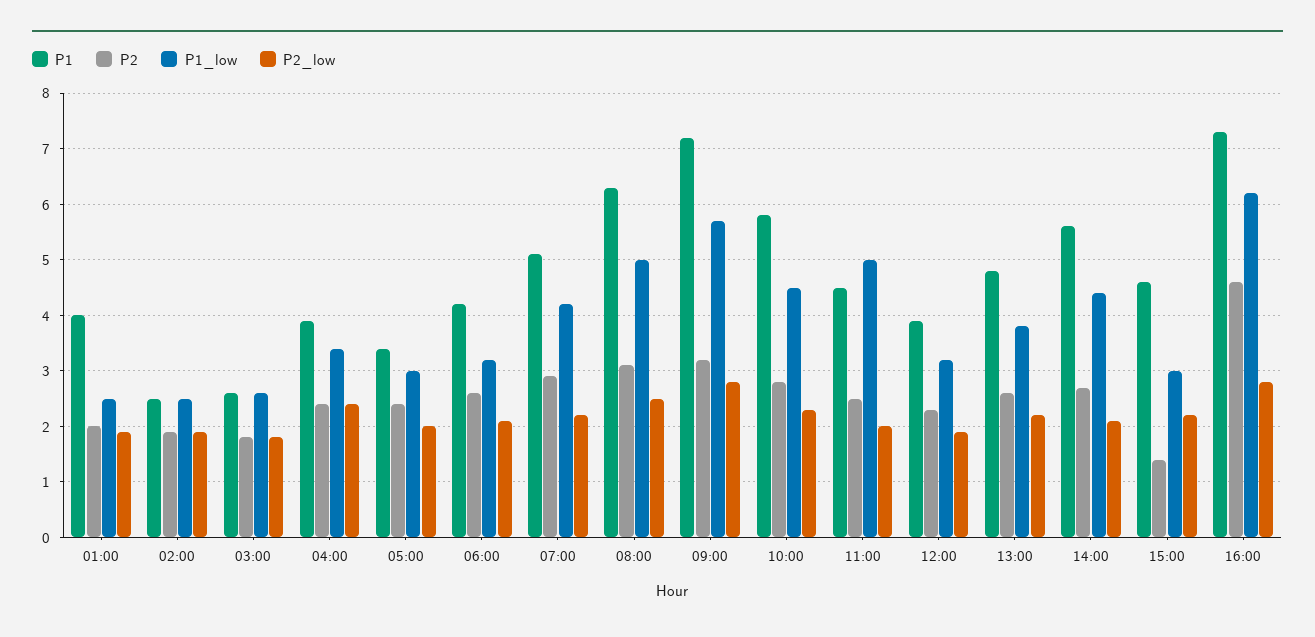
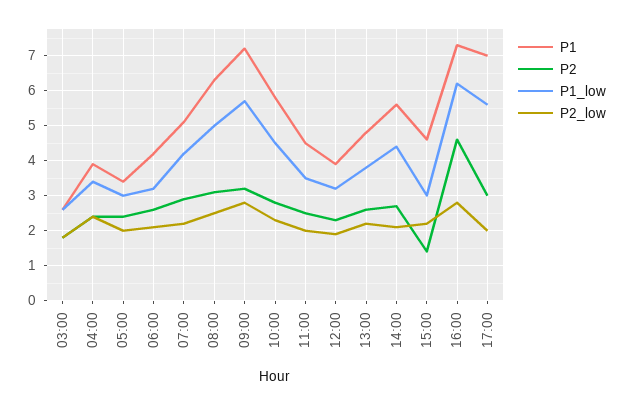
P1, 01:00: 4 -> none
P2, 01:00: 2 -> none
P1_low, 01:00: 2.5 -> none
P2_low, 01:00: 2 -> none
P1, 02:00: 2.5 -> none
P2, 02:00: 2 -> none
P1_low, 02:00: 2.5 -> none
P2_low, 02:00: 2 -> none
P1_low, 11:00: 5 -> 3.5
P1, 17:00: none -> 7
P2, 17:00: none -> 3
P1_low, 17:00: none -> 5.5
P2_low, 17:00: none -> 2

